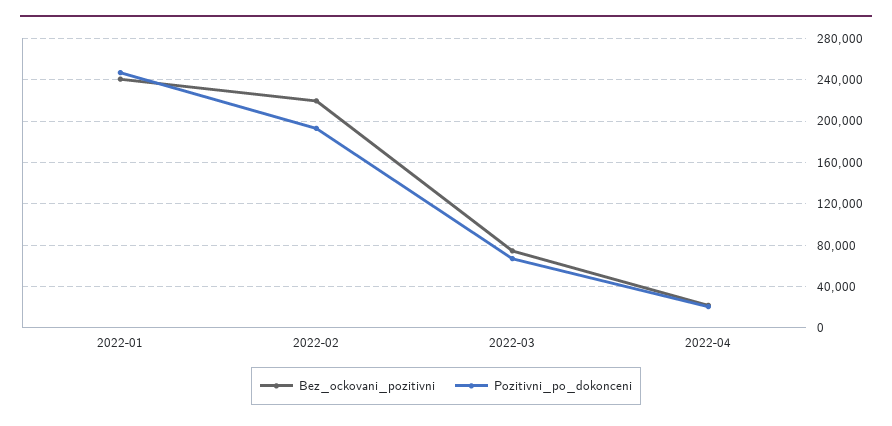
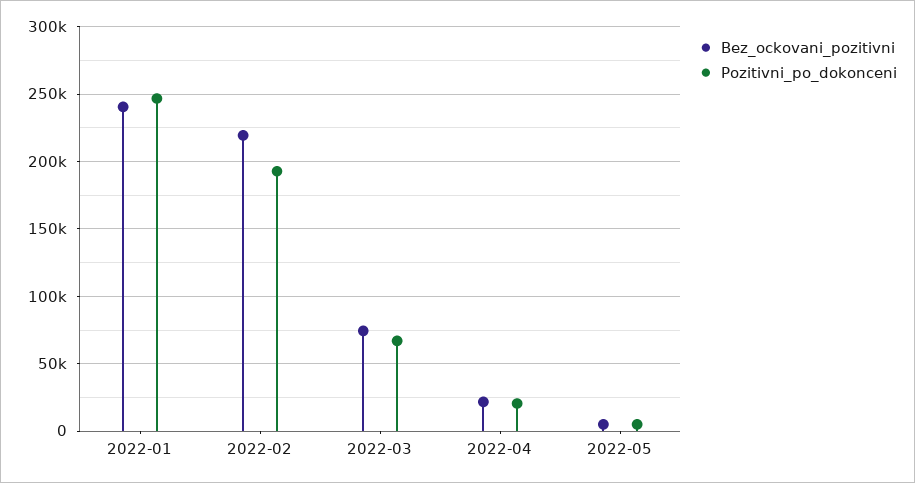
Bez_ockovani_pozitivni, 2022-05: none -> 5000
Pozitivni_po_dokonceni, 2022-05: none -> 5000

